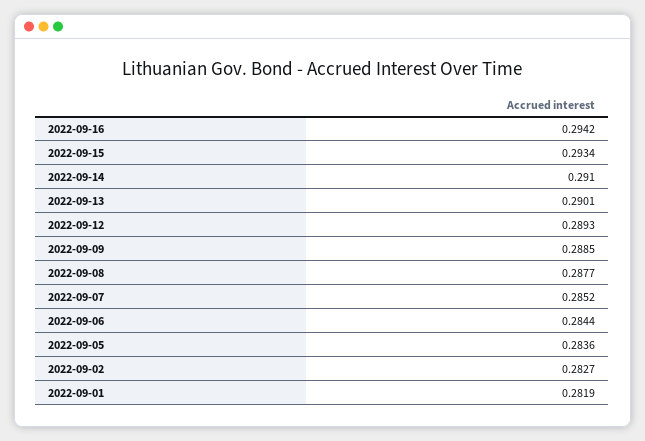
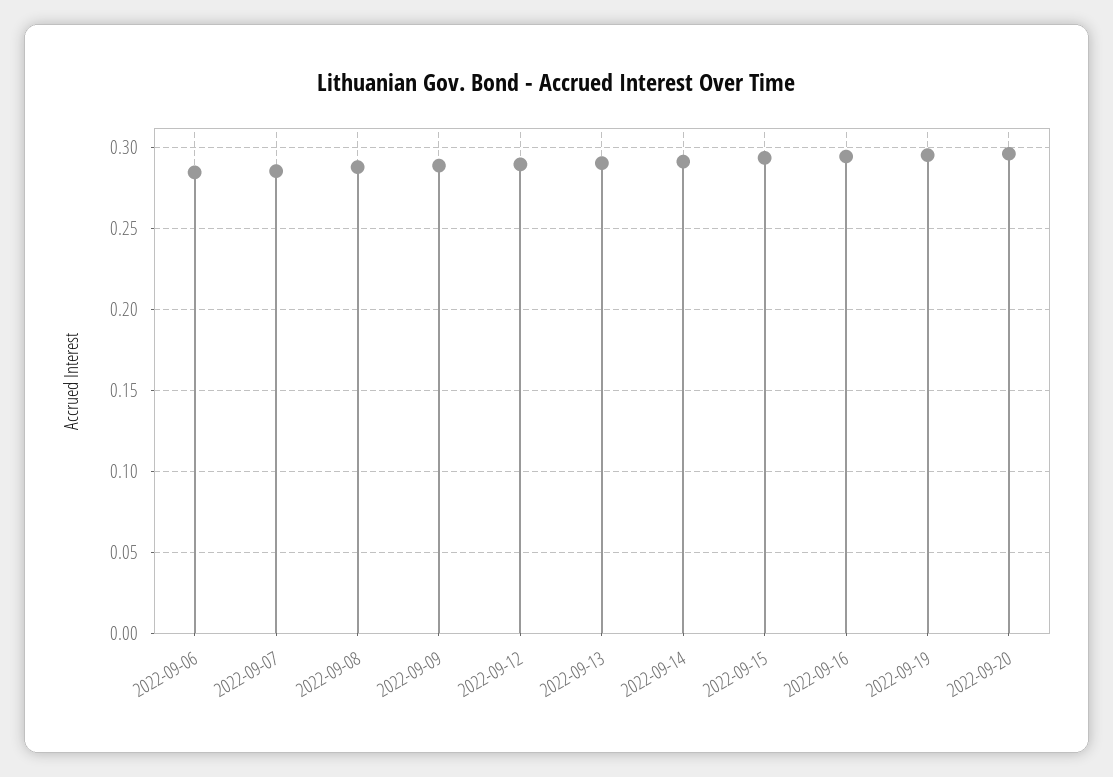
2022-09-05: 0.2836 -> none
2022-09-02: 0.2827 -> none
2022-09-01: 0.2819 -> none
2022-09-19: none -> 0.295
2022-09-20: none -> 0.295

